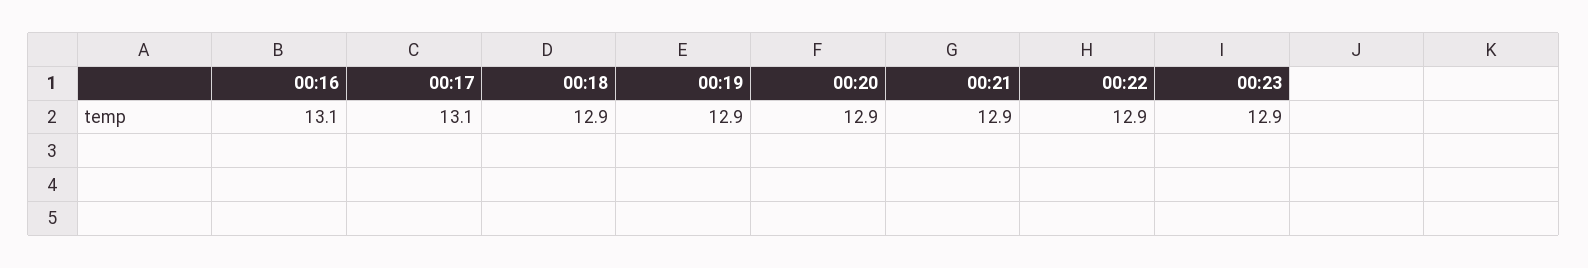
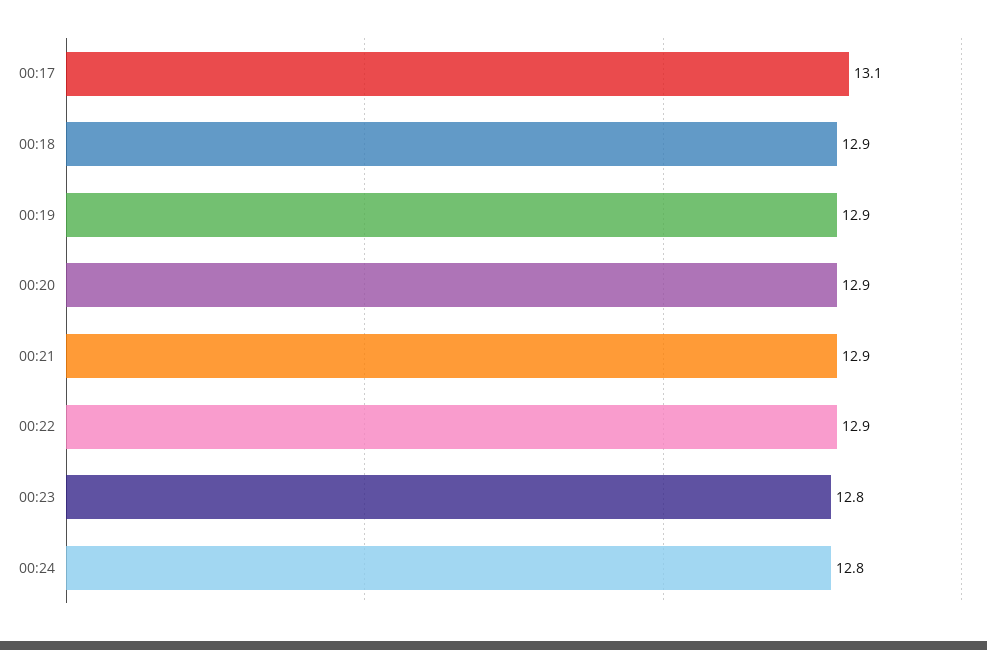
00:16: 13.1 -> none
00:23: 12.9 -> 12.8
00:24: none -> 12.8

